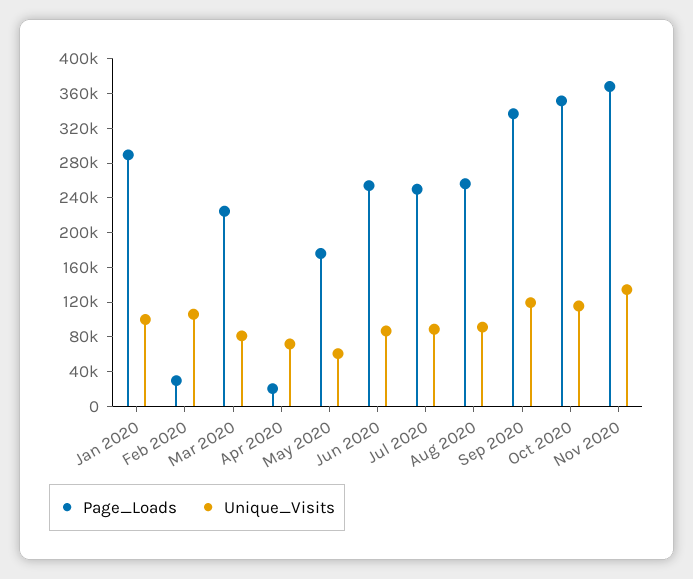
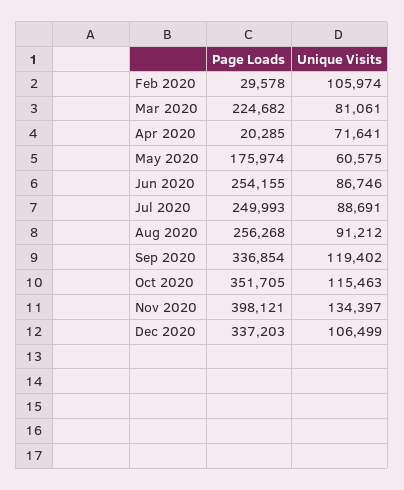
Page_Loads, Jan 2020: 290000 -> none
Unique_Visits, Jan 2020: 100000 -> none
Page_Loads, Nov 2020: 370000 -> 398121
Page_Loads, Dec 2020: none -> 337203
Unique_Visits, Dec 2020: none -> 106499

